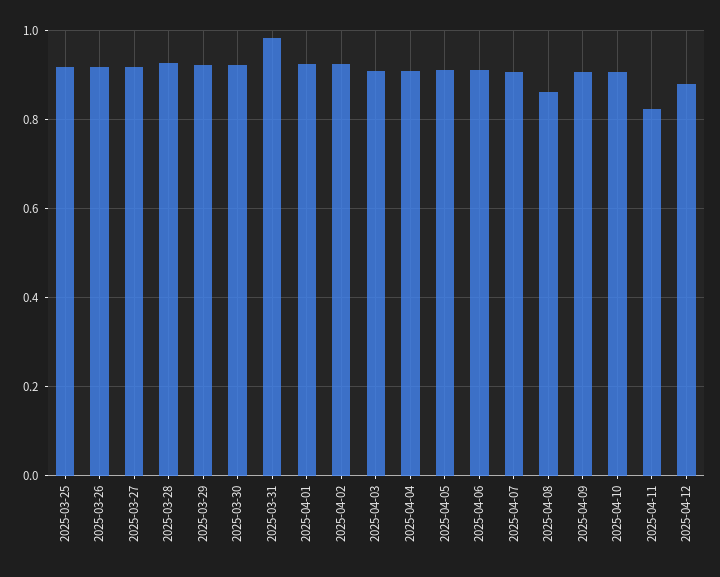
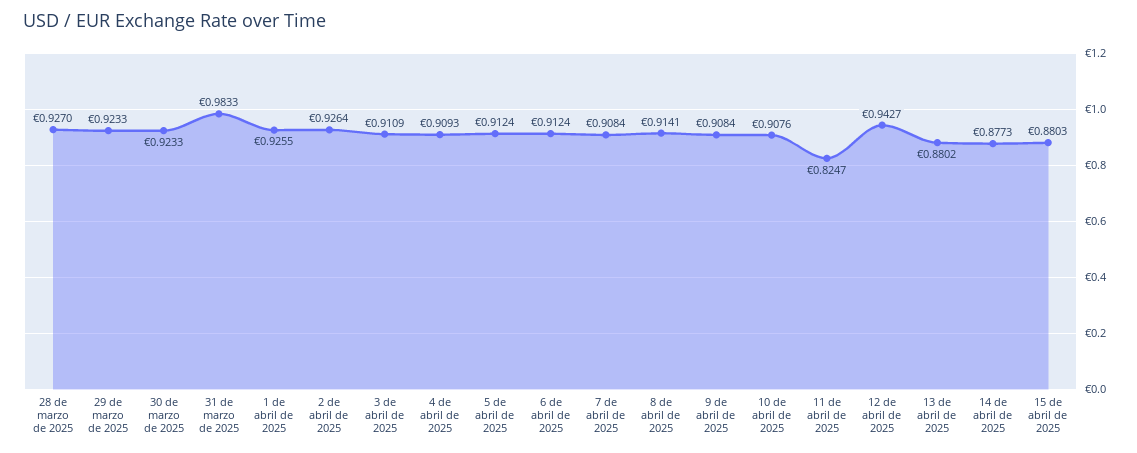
2025-03-25: 0.92 -> none
2025-03-26: 0.92 -> none
2025-03-27: 0.92 -> none
2025-04-08: 0.86 -> 0.9141
2025-04-12: 0.88 -> 0.9427
13 de abril de 2025: none -> 0.8802
14 de abril de 2025: none -> 0.8773
15 de abril de 2025: none -> 0.8803

